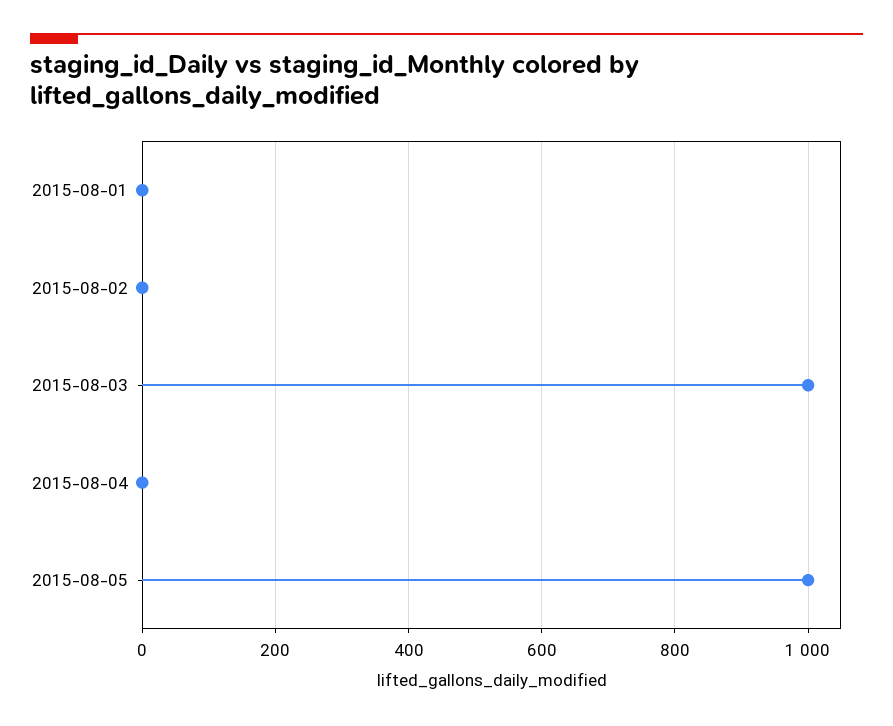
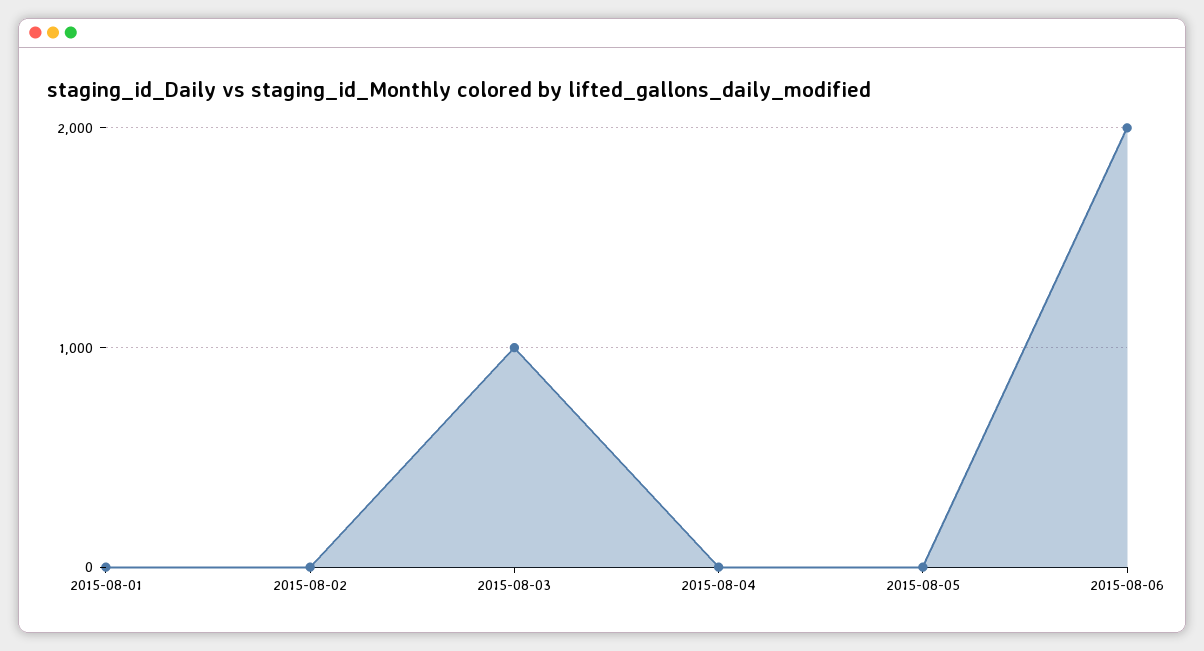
2015-08-05: 1000 -> 0
2015-08-06: none -> 2000

